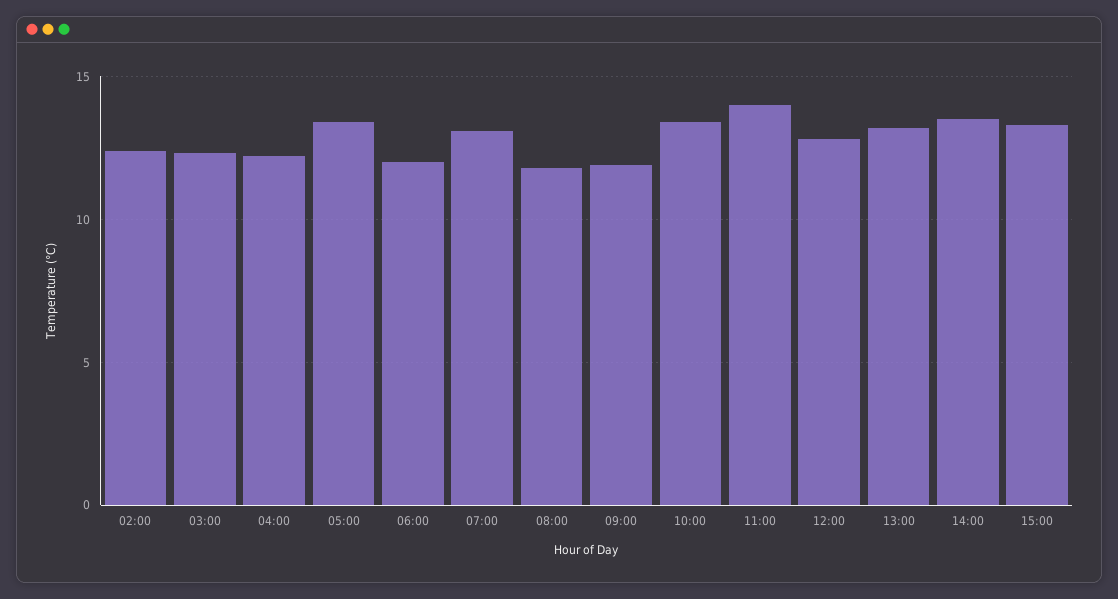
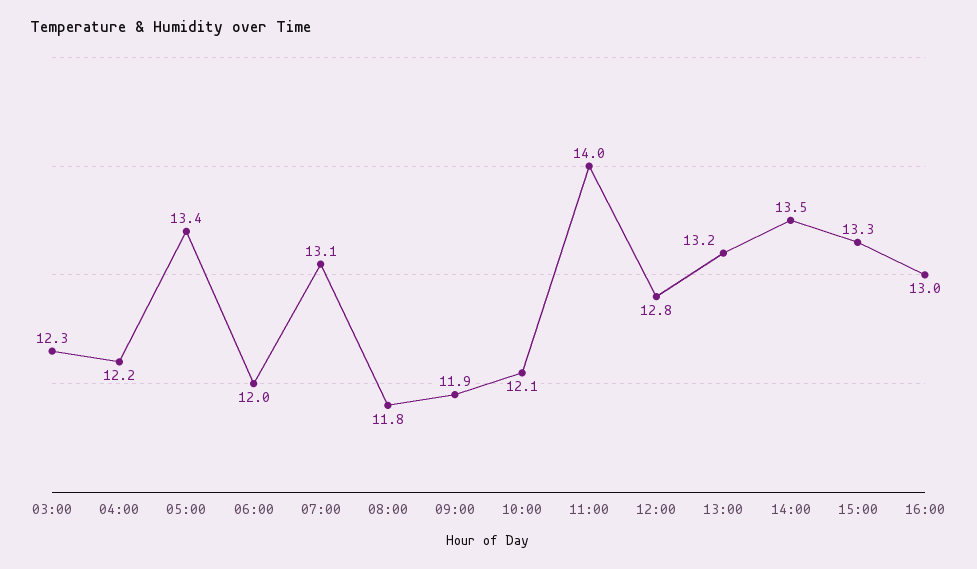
02:00: 12.5 -> none
10:00: 13.5 -> 12.1
16:00: none -> 13

